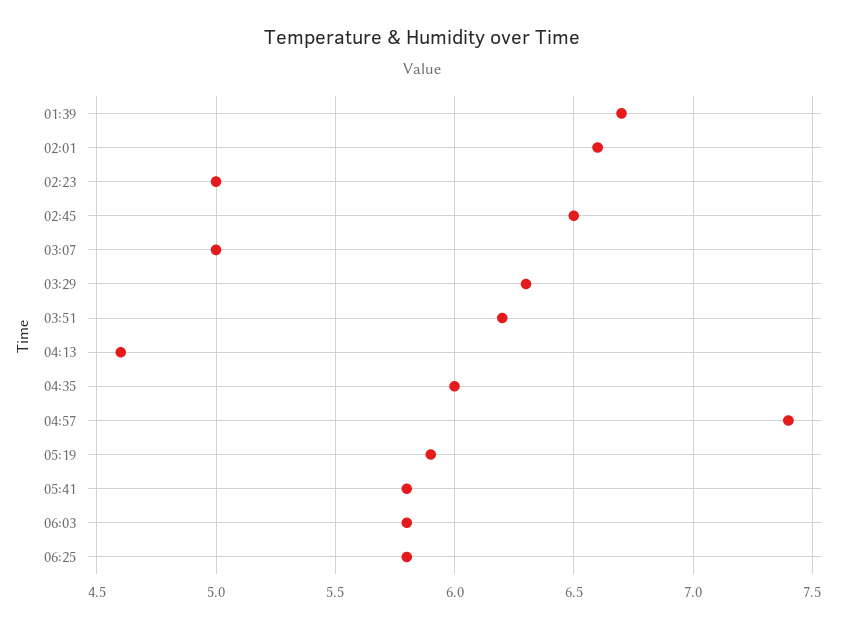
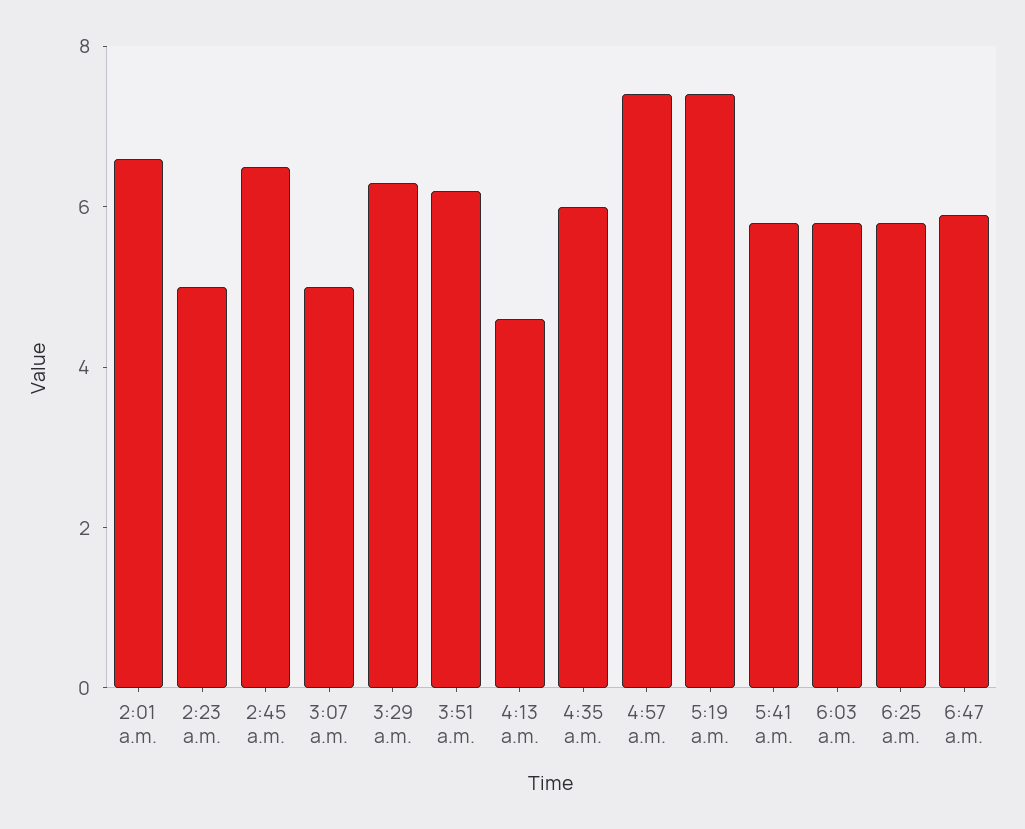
01:39: 6.7 -> none
05:19: 5.9 -> 7.5
6:47 a.m.: none -> 6

